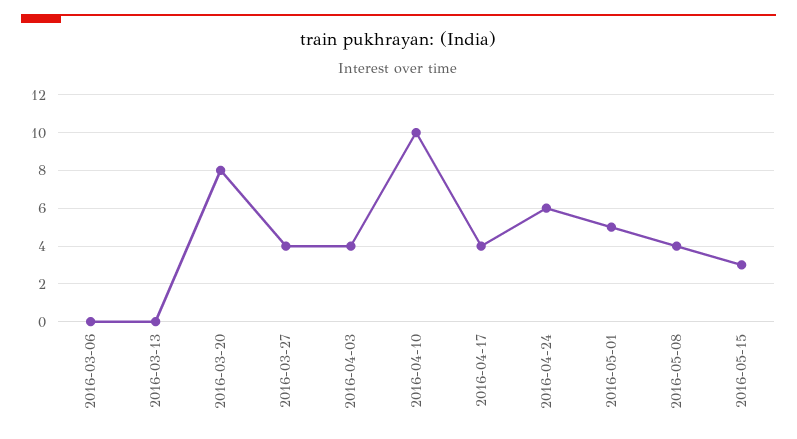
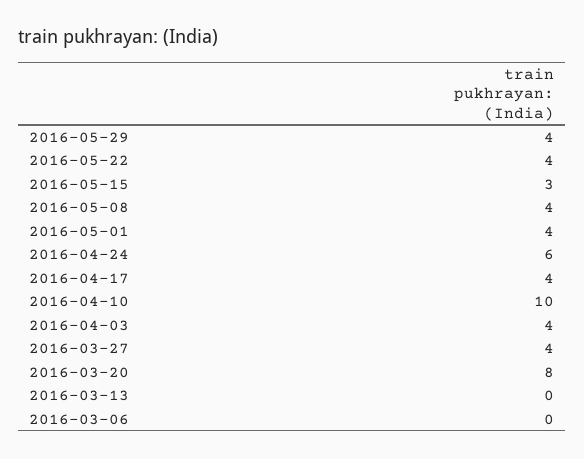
2016-05-01: 5 -> 4
2016-05-29: none -> 4
2016-05-22: none -> 4

